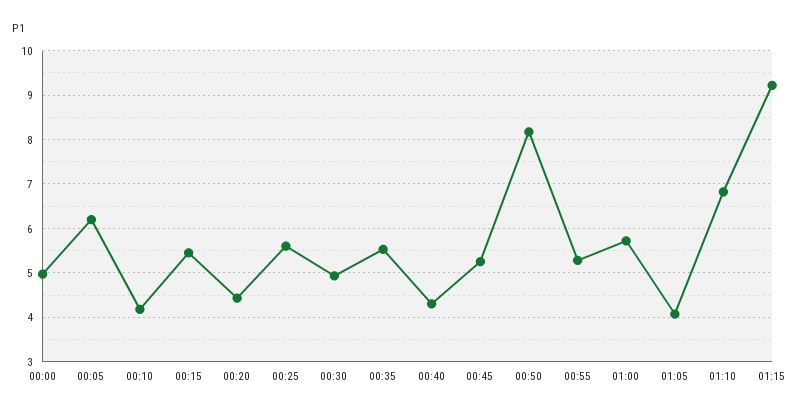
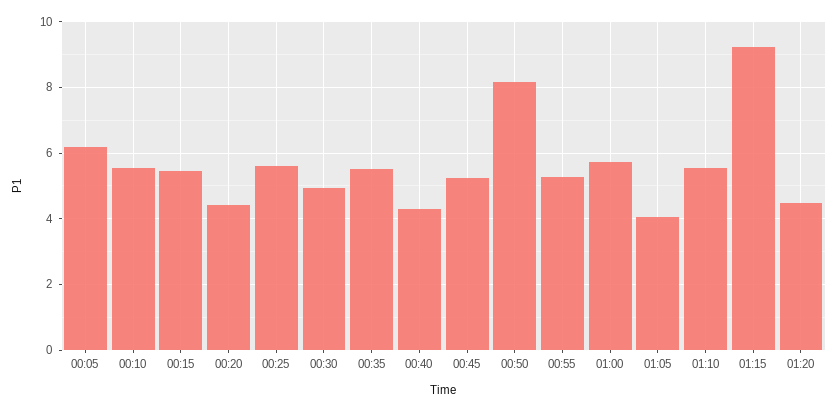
00:00: 5 -> none
00:10: 4.2 -> 5.6
01:10: 6.8 -> 5.6
01:20: none -> 4.4

